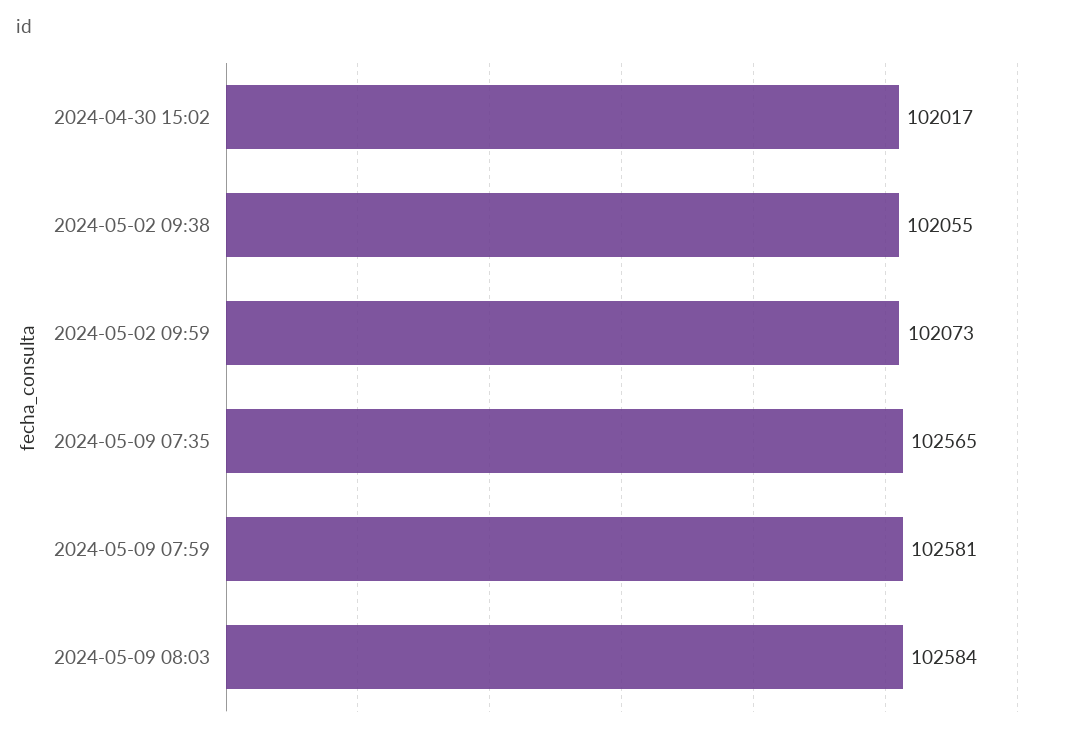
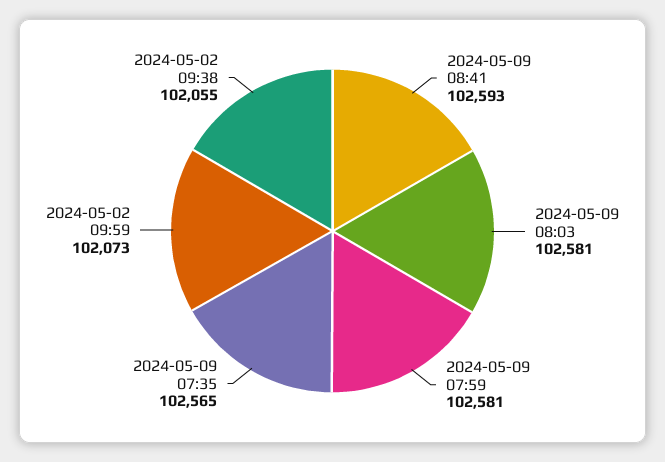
2024-04-30 15:02: 102017 -> none
2024-05-09 08:03: 102584 -> 102581
2024-05-09 08:41: none -> 102593

